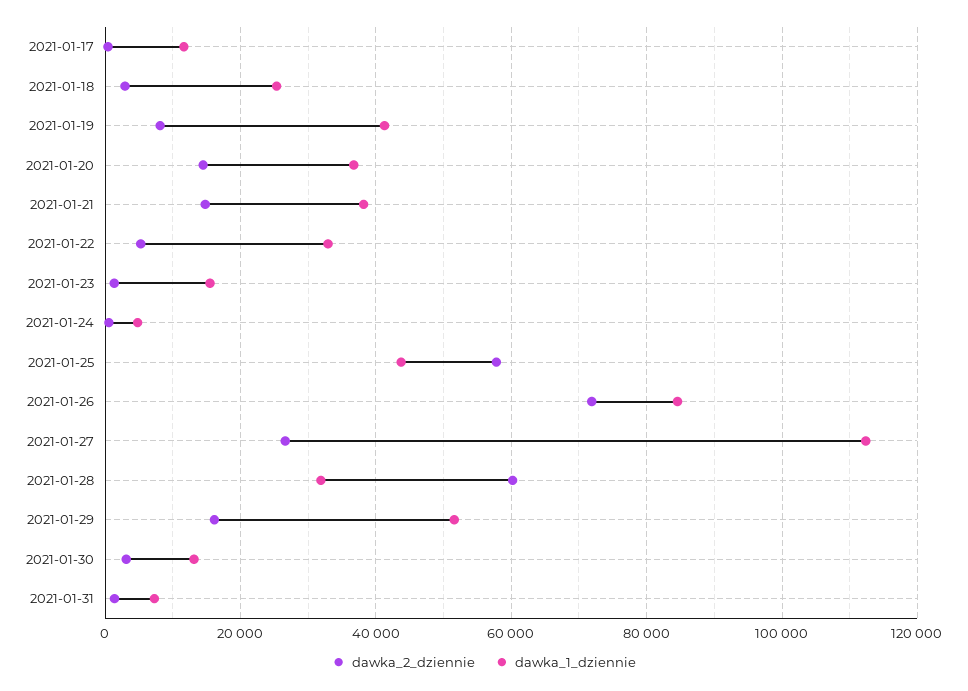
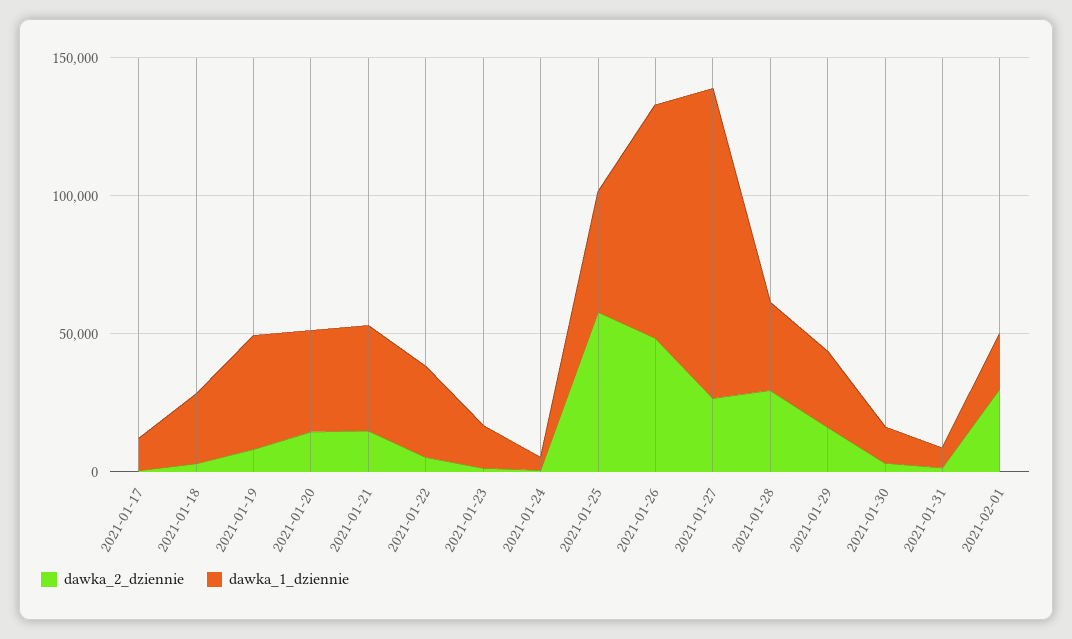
dawka_2_dziennie, 2021-01-26: 72000 -> 50000
dawka_2_dziennie, 2021-01-28: 60000 -> 30000
dawka_1_dziennie, 2021-01-29: 52000 -> 30000
dawka_2_dziennie, 2021-02-01: none -> 30000
dawka_1_dziennie, 2021-02-01: none -> 20000

